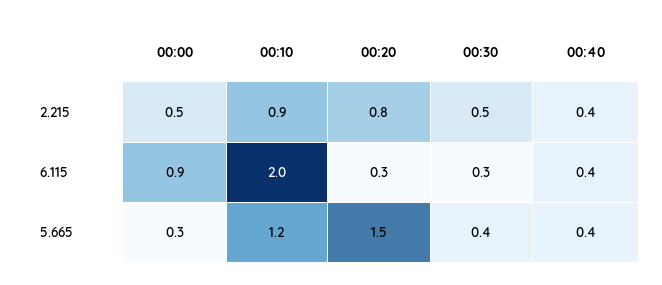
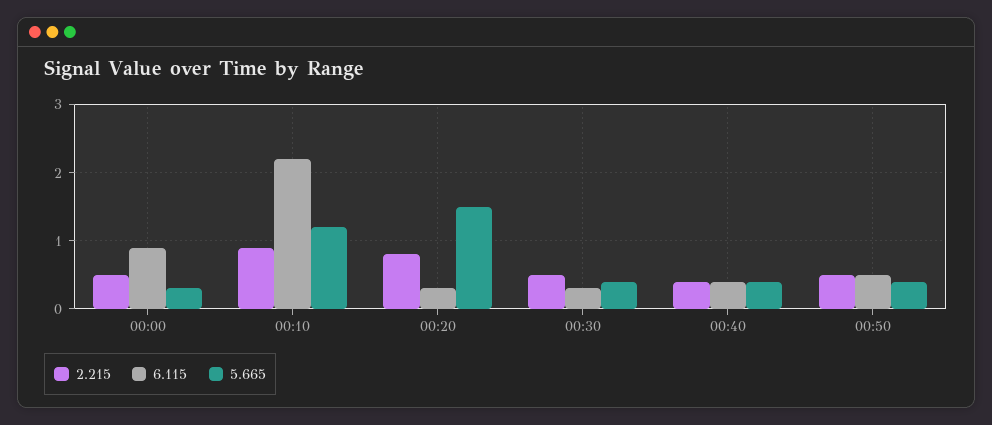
6.115, 00:10: 2 -> 2.2
2.215, 00:50: none -> 0.5
6.115, 00:50: none -> 0.5
5.665, 00:50: none -> 0.4

